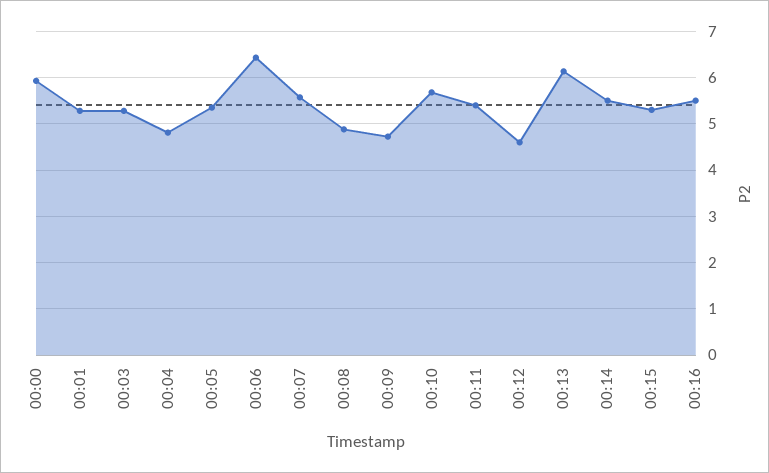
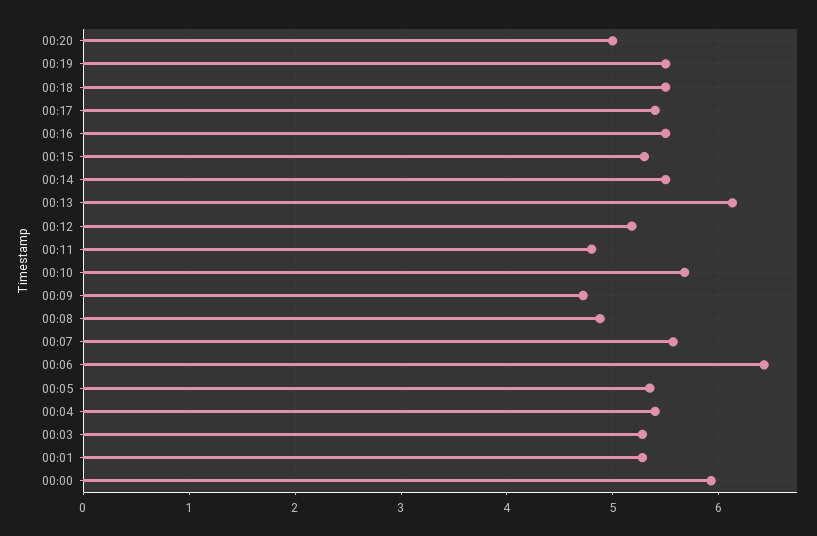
00:04: 4.8 -> 5.4
00:11: 5.4 -> 4.8
00:12: 4.6 -> 5.2
00:20: none -> 5
00:19: none -> 5.5
00:18: none -> 5.5
00:17: none -> 5.4

